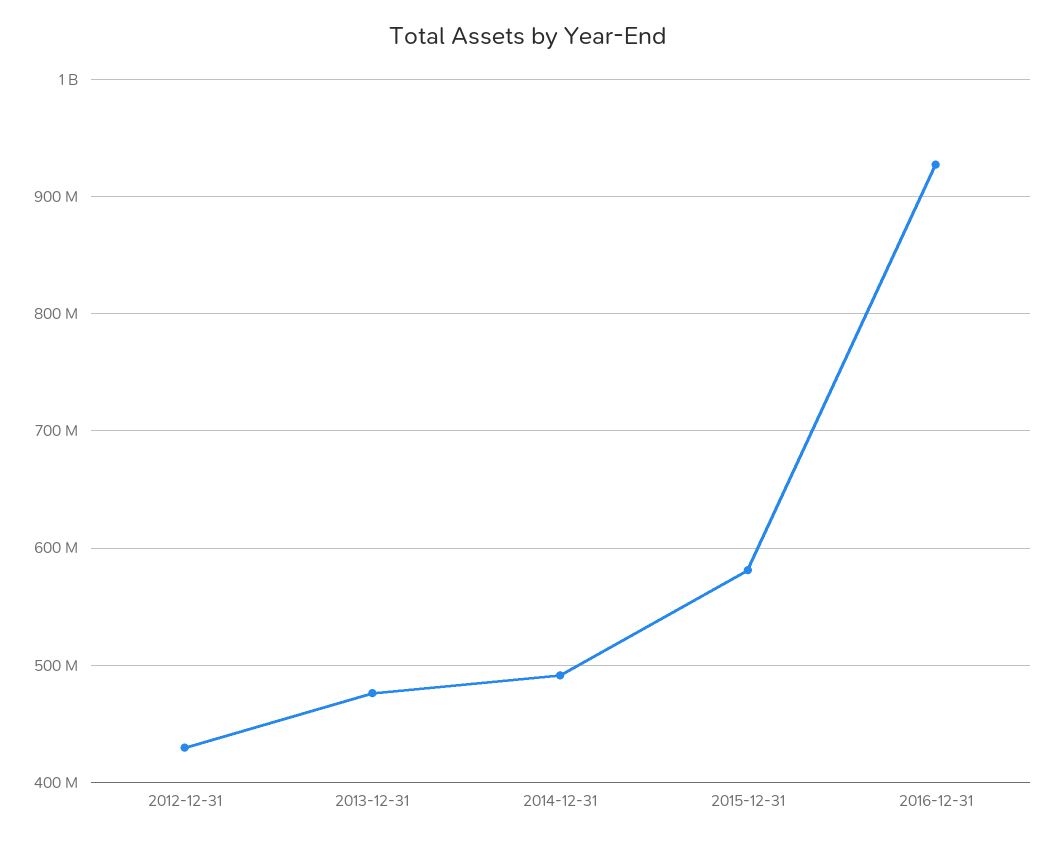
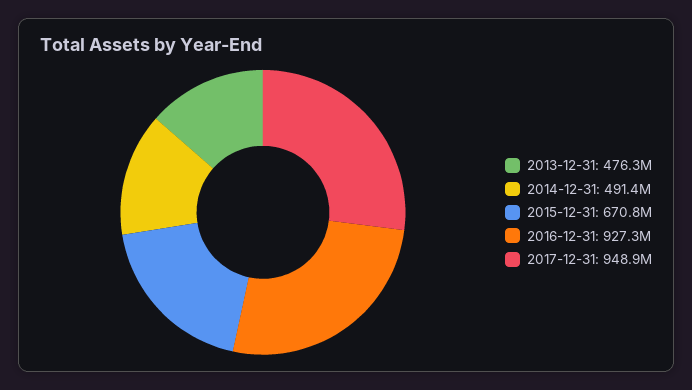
2012-12-31: 430000000 -> none
2015-12-31: 580000000 -> 670800000
2017-12-31: none -> 948900000

